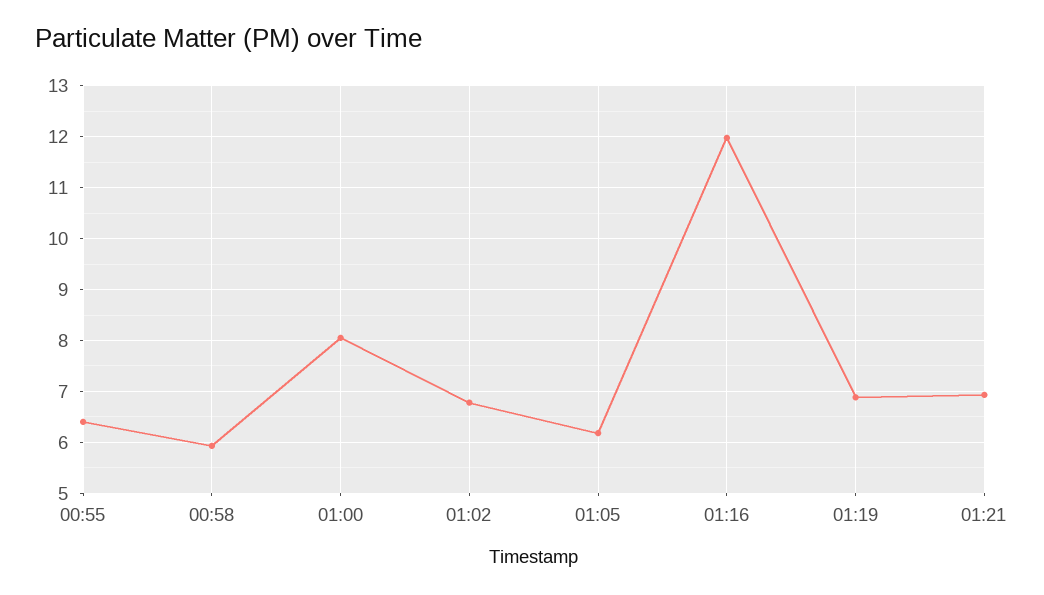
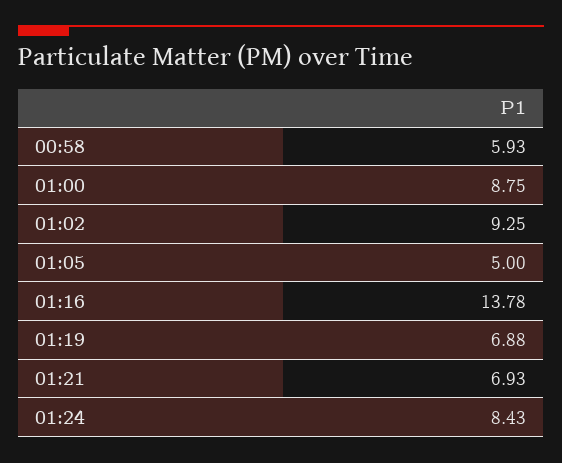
00:55: 6.4 -> none
01:00: 8 -> 8.75
01:02: 6.8 -> 9.25
01:05: 6.2 -> 5
01:16: 12 -> 13.78
01:24: none -> 8.43

